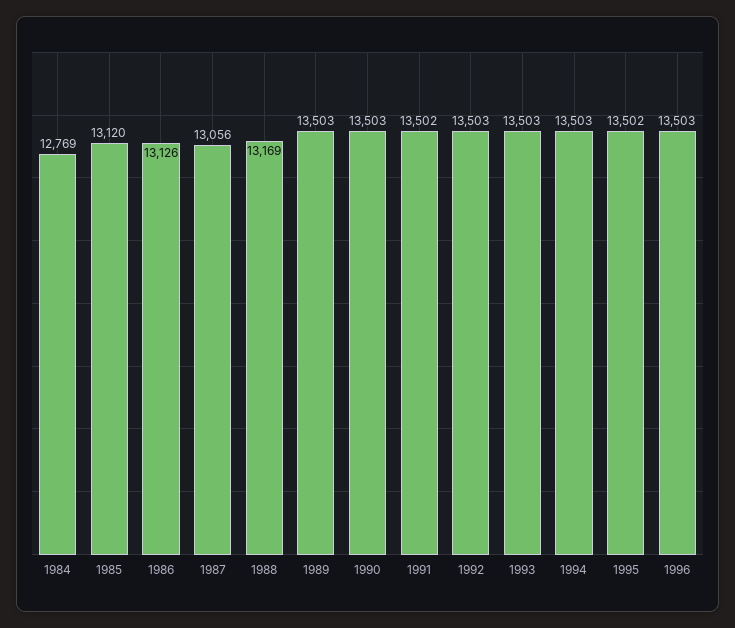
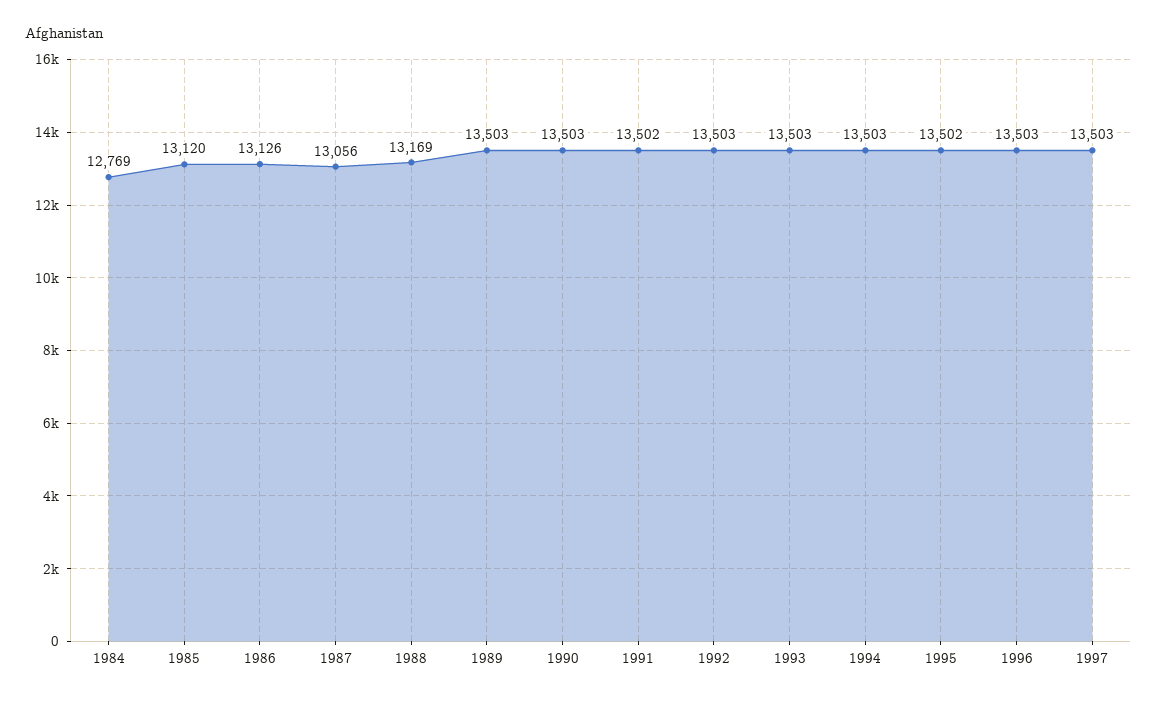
1997: none -> 13503

